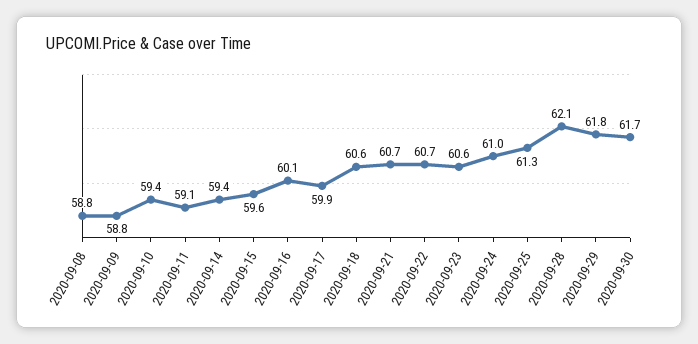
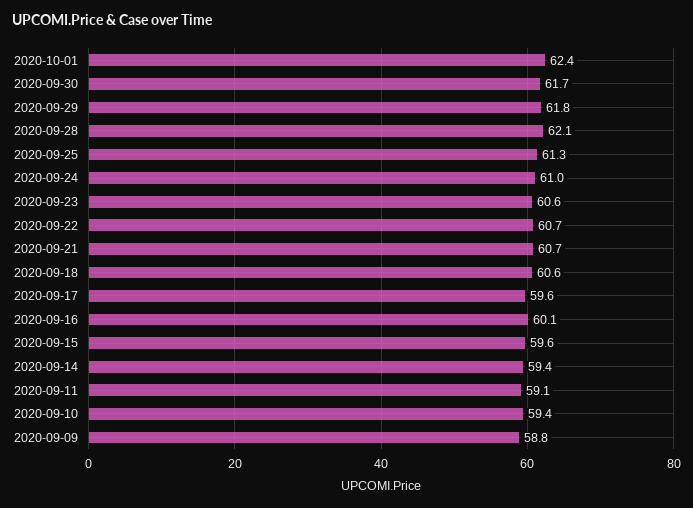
2020-09-08: 58.8 -> none
2020-09-17: 59.9 -> 59.6
2020-10-01: none -> 62.4

